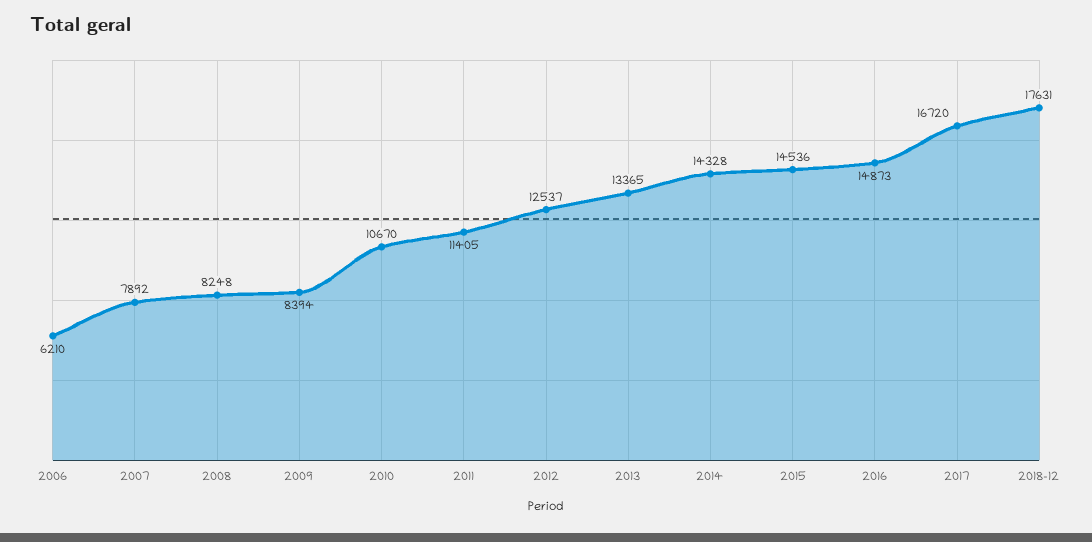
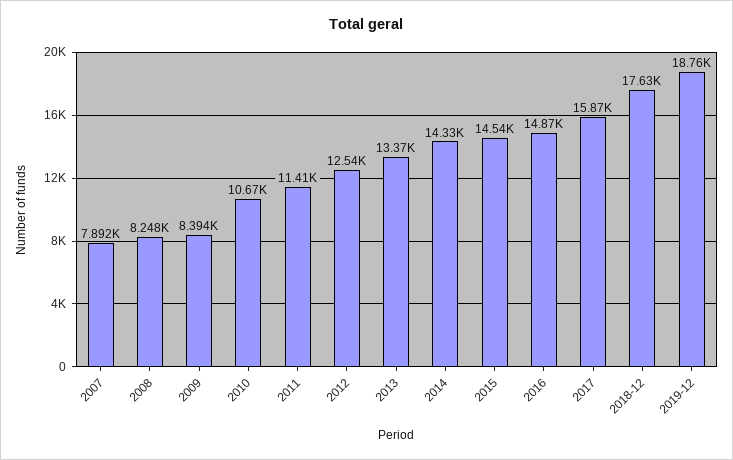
2006: 6210 -> none
2017: 16720 -> 15870
2019-12: none -> 18760

